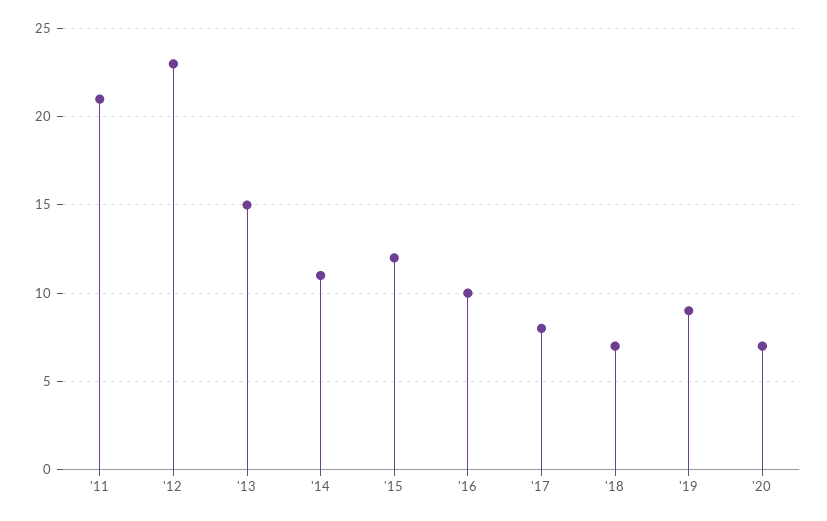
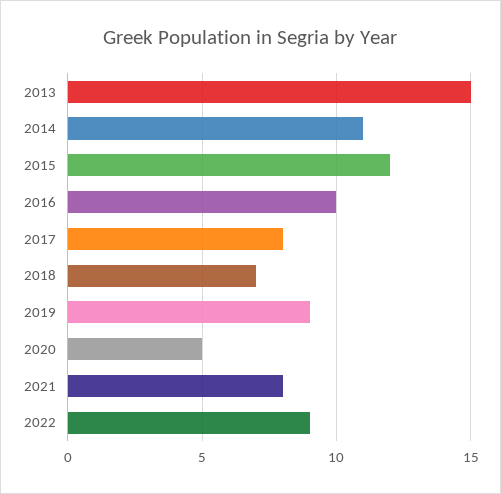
'11: 21 -> none
'12: 23 -> none
'20: 7 -> 5
2021: none -> 8
2022: none -> 9

